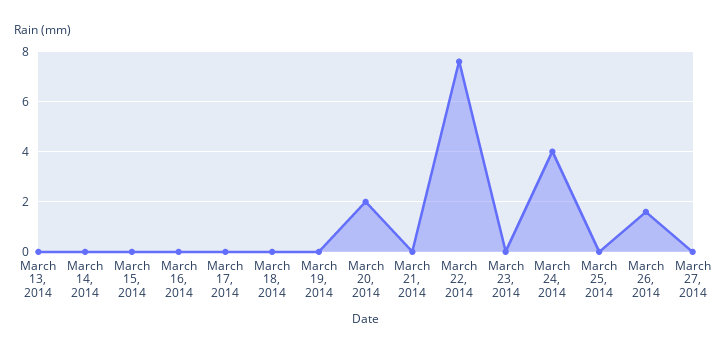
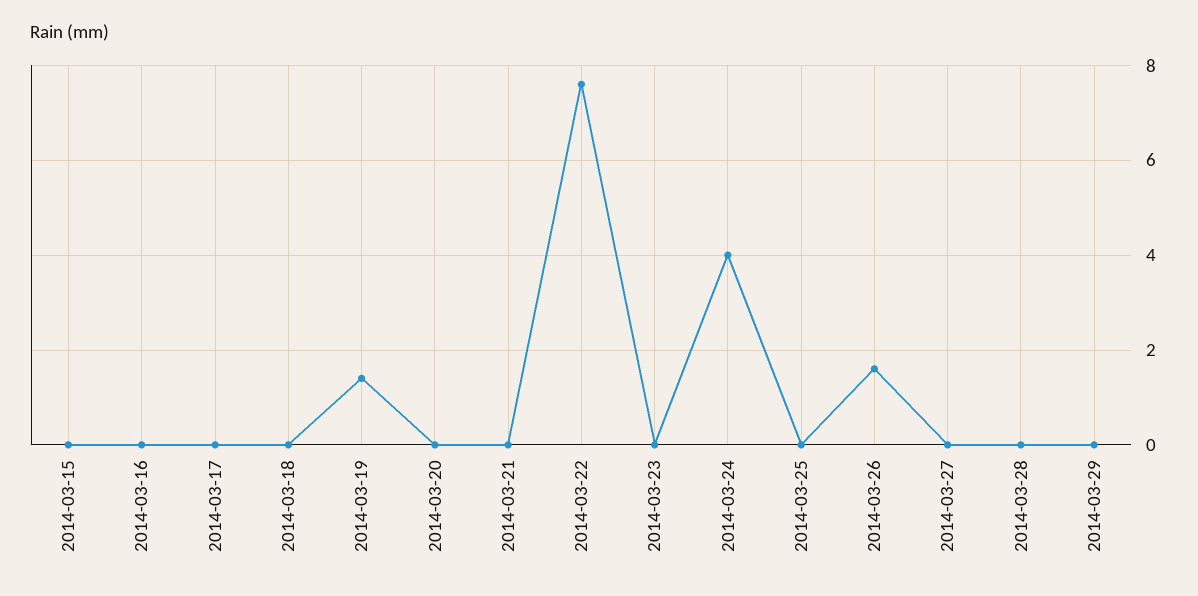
March 13, 2014: 0 -> none
March 14, 2014: 0 -> none
March 19, 2014: 0 -> 1.5
March 20, 2014: 2 -> 0
2014-03-28: none -> 0
2014-03-29: none -> 0

